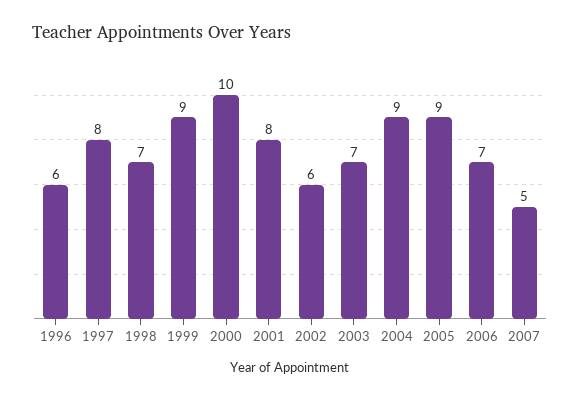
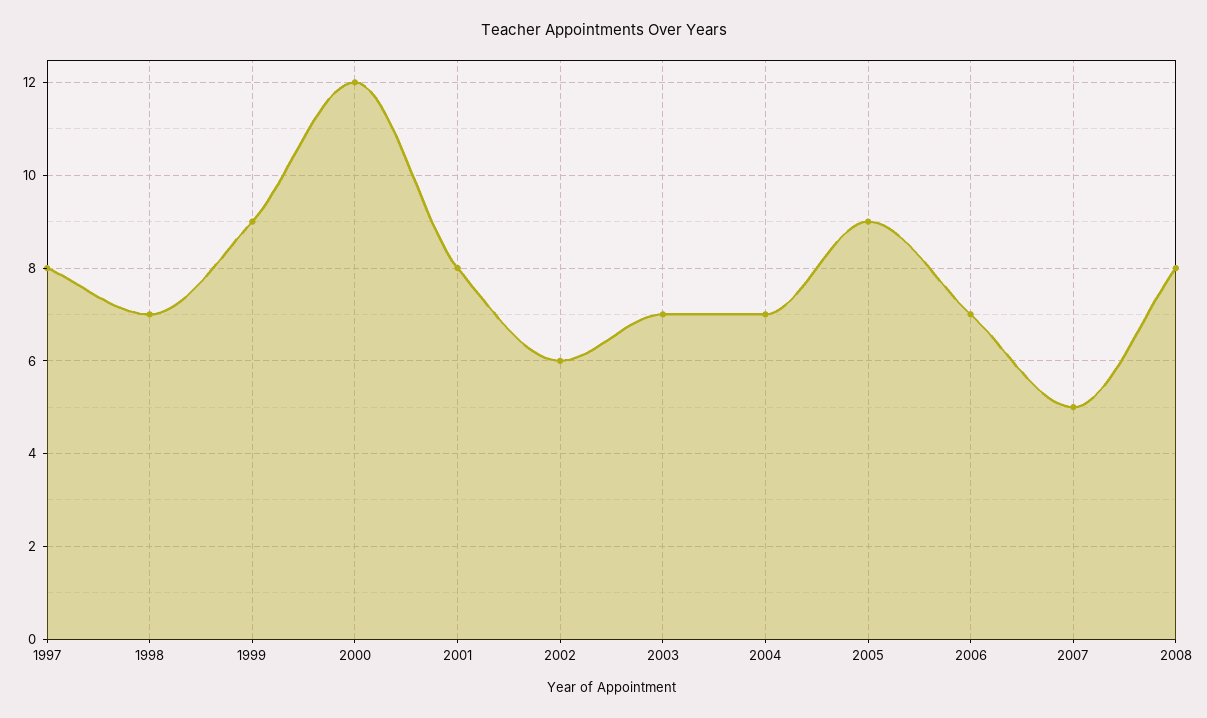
1996: 6 -> none
2000: 10 -> 12
2004: 9 -> 7
2008: none -> 8

